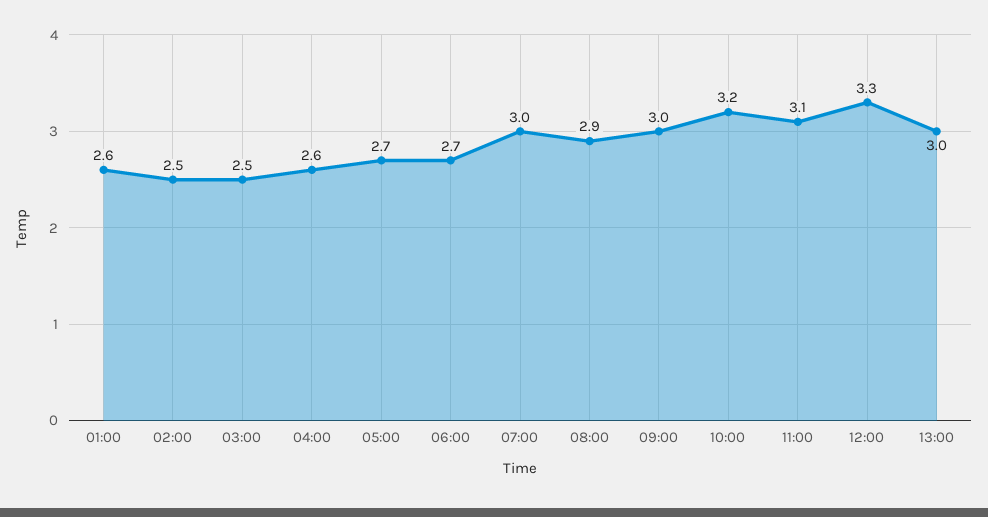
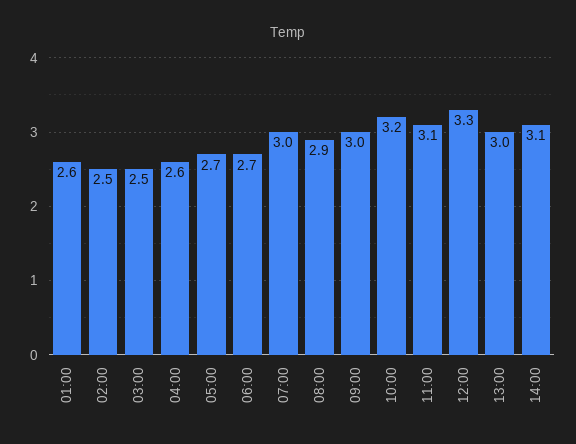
14:00: none -> 3.1

